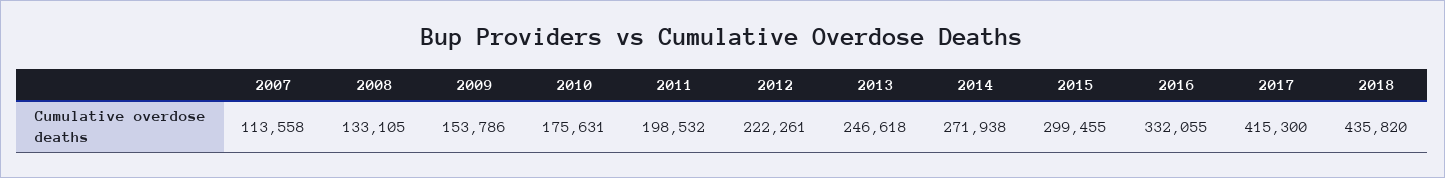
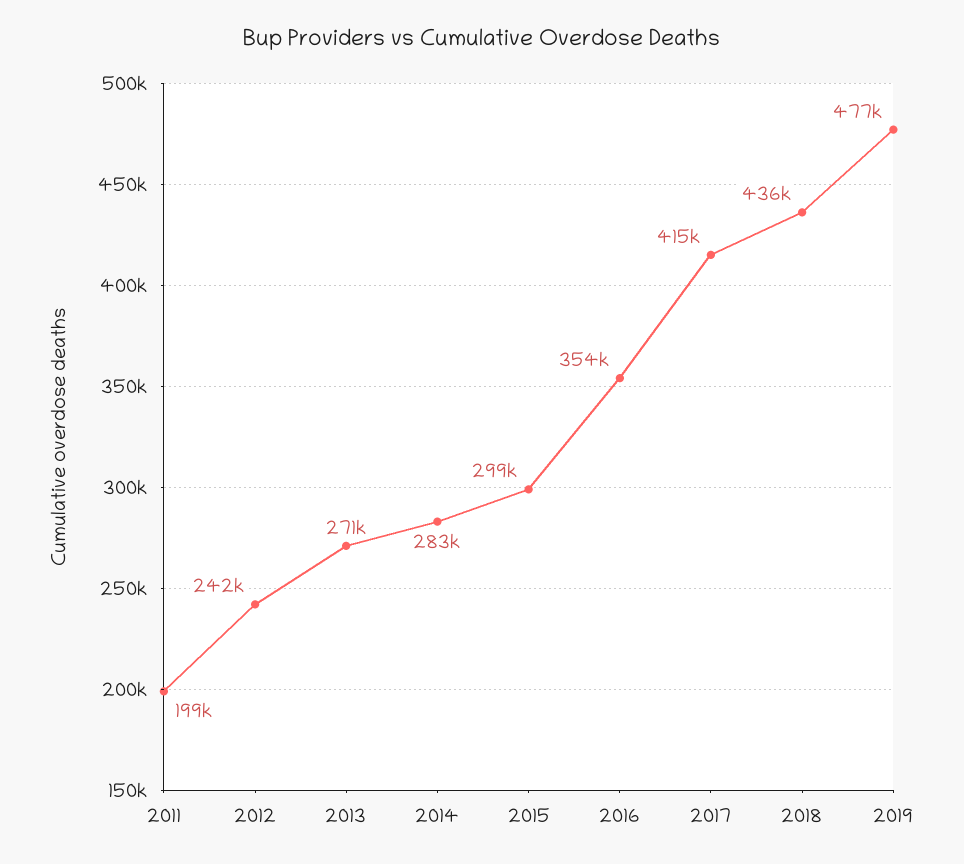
2007: 113558 -> none
2008: 133105 -> none
2009: 153786 -> none
2010: 175631 -> none
2012: 222261 -> 242000
2013: 246618 -> 271000
2014: 271938 -> 283000
2016: 332055 -> 354000
2019: none -> 477000

